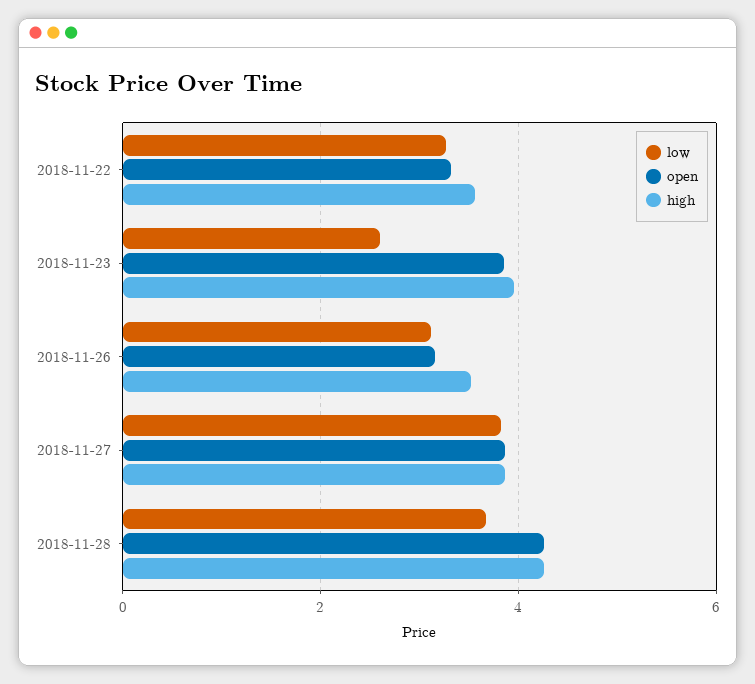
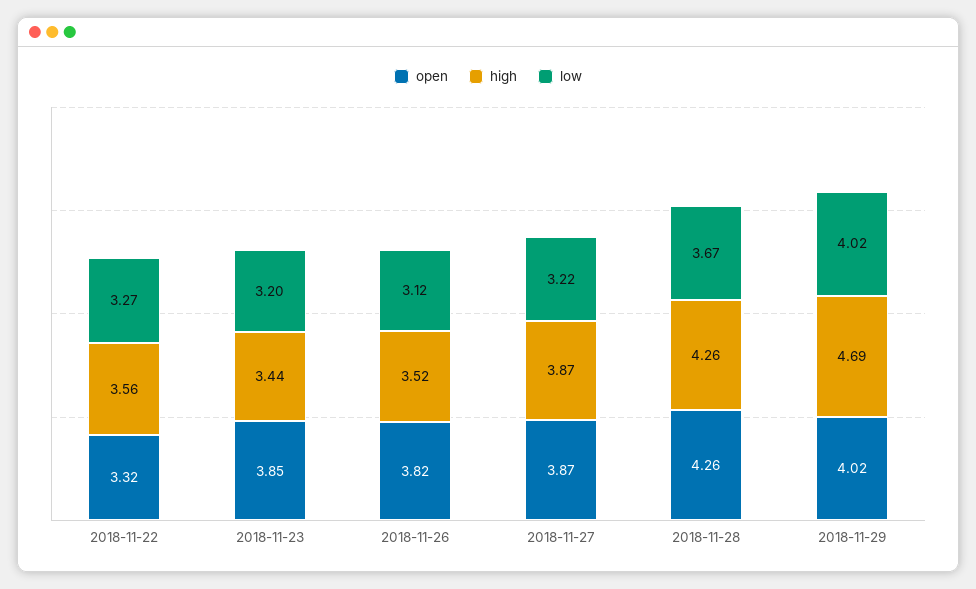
low, 2018-11-23: 2.6 -> 3.2
high, 2018-11-23: 4 -> 3.44
open, 2018-11-26: 3.2 -> 3.82
low, 2018-11-27: 3.8 -> 3.22
open, 2018-11-29: none -> 4.02
high, 2018-11-29: none -> 4.69
low, 2018-11-29: none -> 4.02

